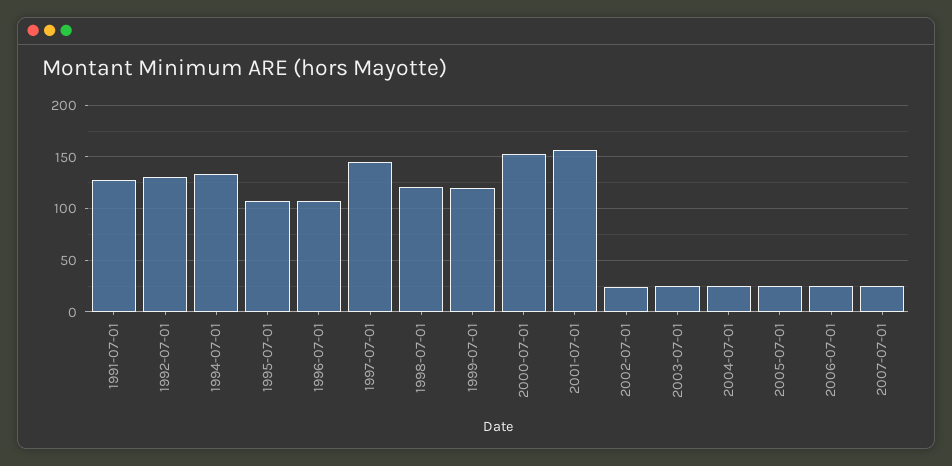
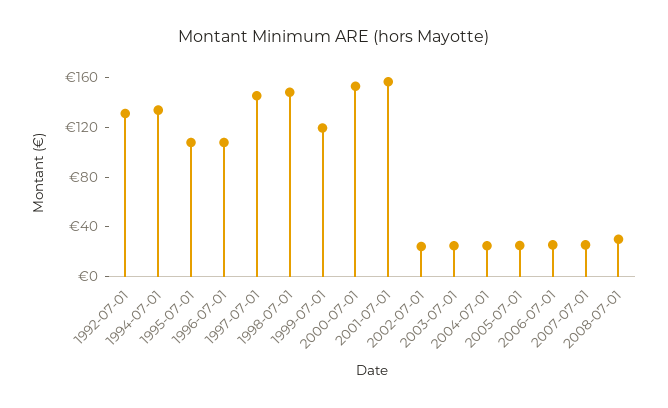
1991-07-01: 130 -> none
1998-07-01: 120 -> 150
2008-07-01: none -> 30

